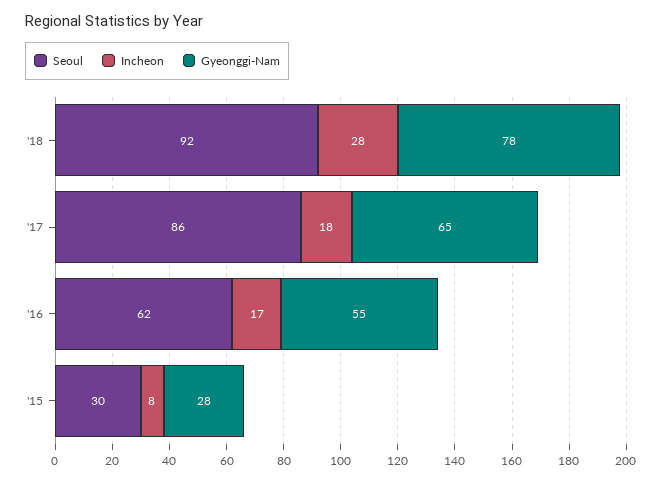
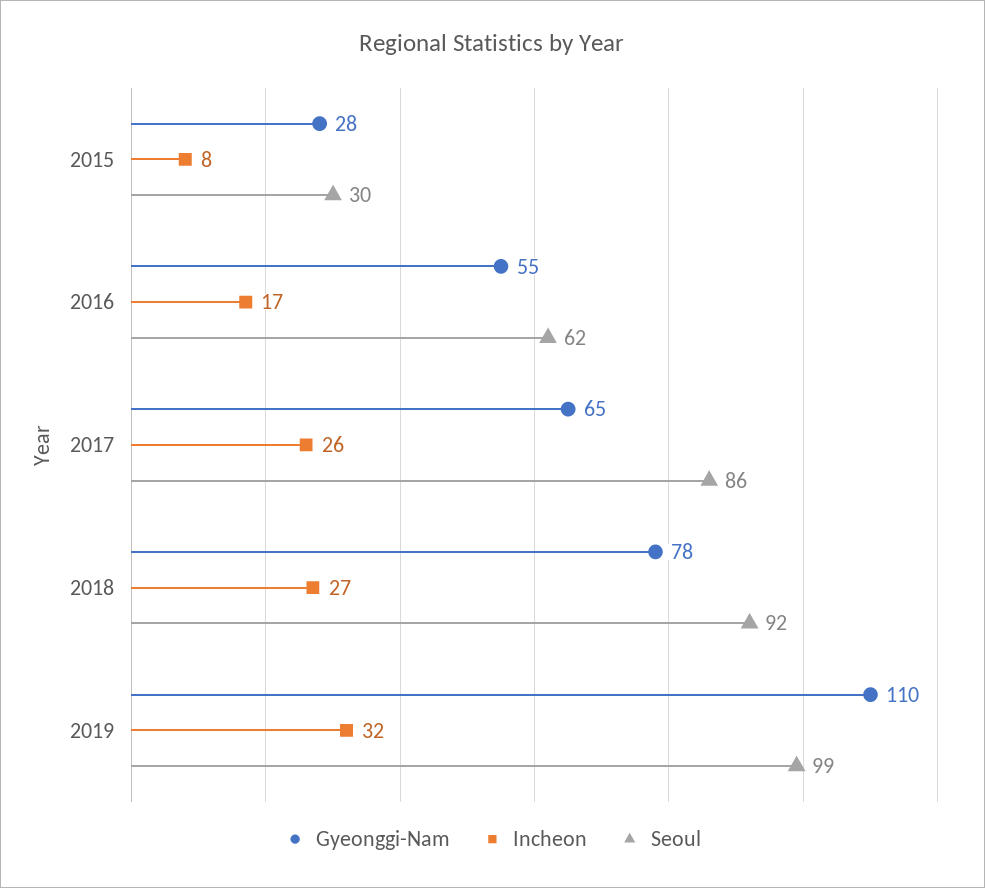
Incheon, '18: 28 -> 27
Incheon, '17: 18 -> 26
Gyeonggi-Nam, 2019: none -> 110
Incheon, 2019: none -> 32
Seoul, 2019: none -> 99

